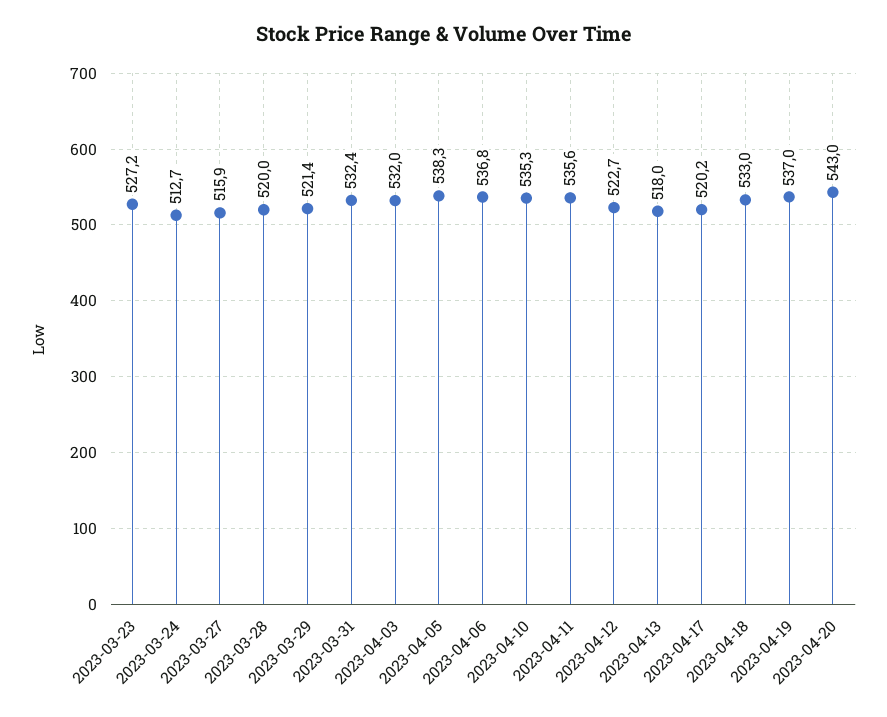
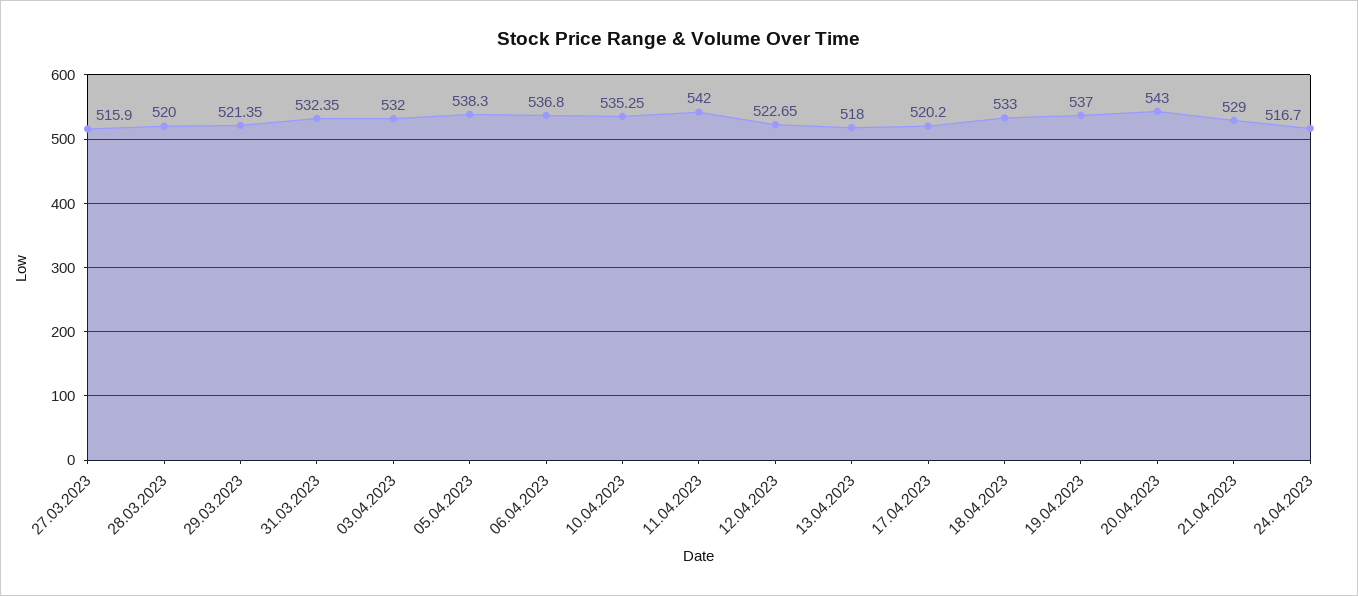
2023-03-23: 527.2 -> none
2023-03-24: 512.7 -> none
2023-04-11: 535.6 -> 542
21.04.2023: none -> 529
24.04.2023: none -> 516.7

